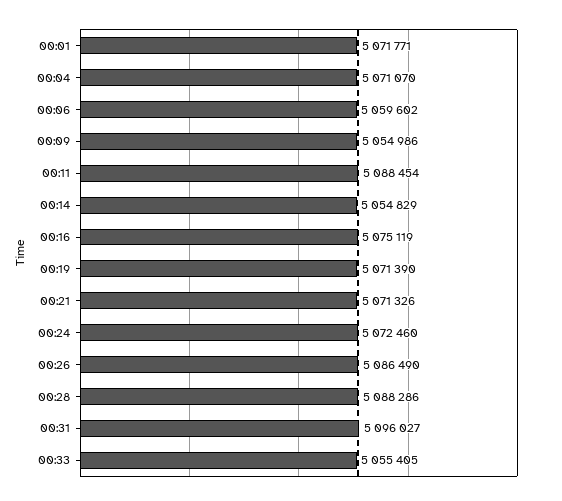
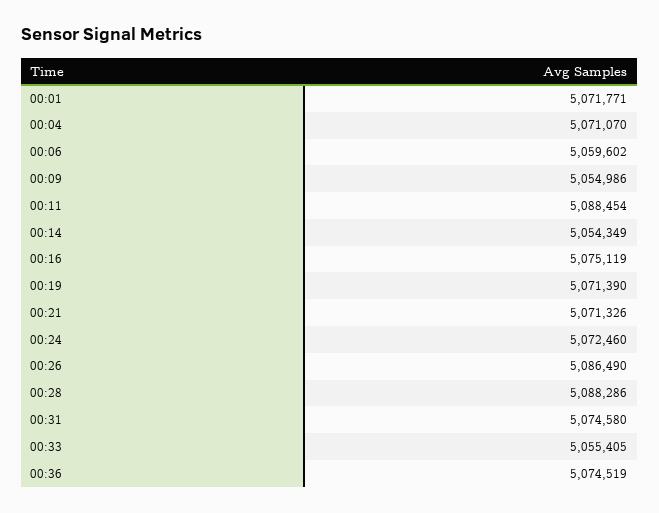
00:14: 5054829 -> 5054349
00:31: 5096027 -> 5074580
00:36: none -> 5074519

